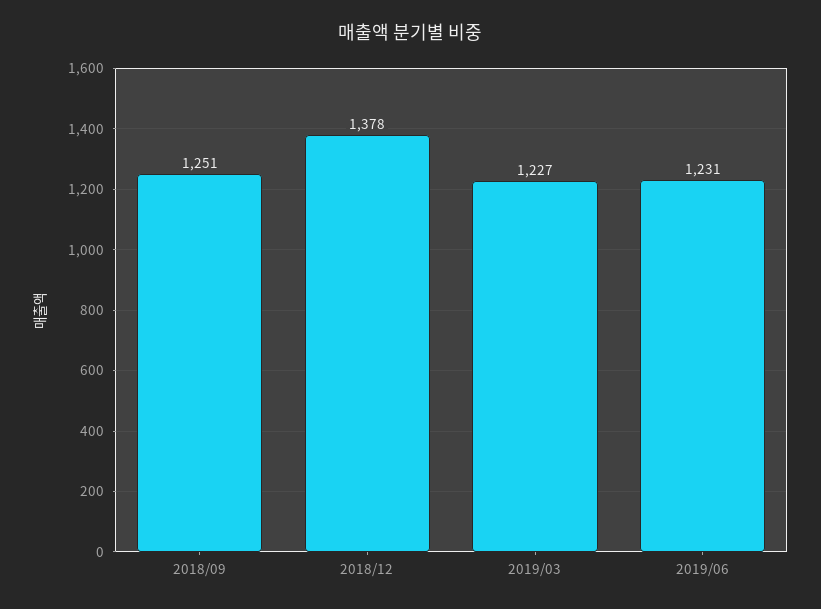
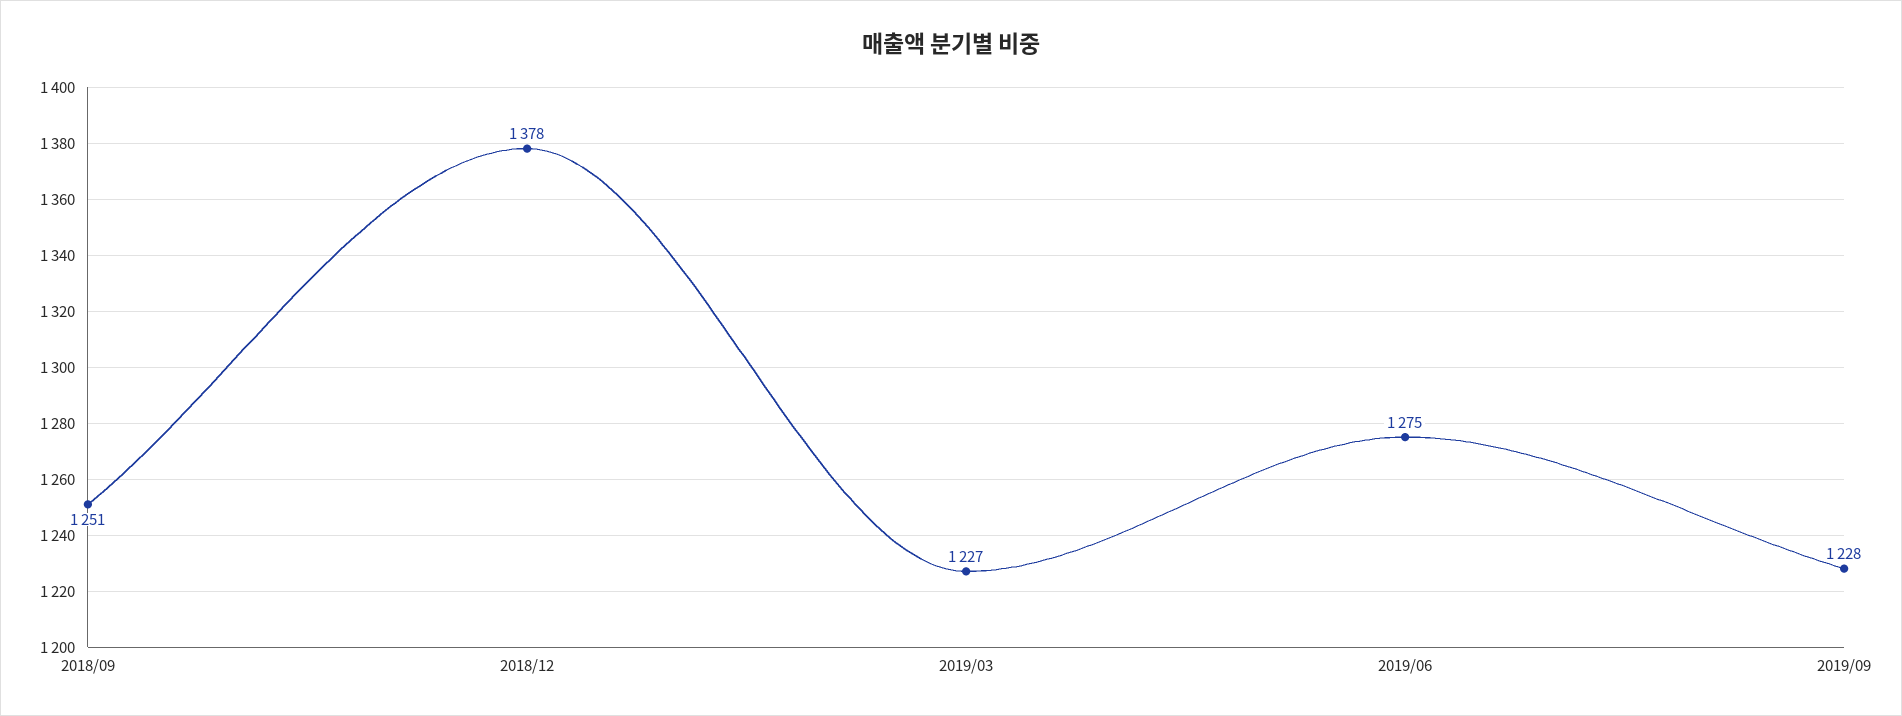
2019/06: 1231 -> 1275
2019/09: none -> 1228

